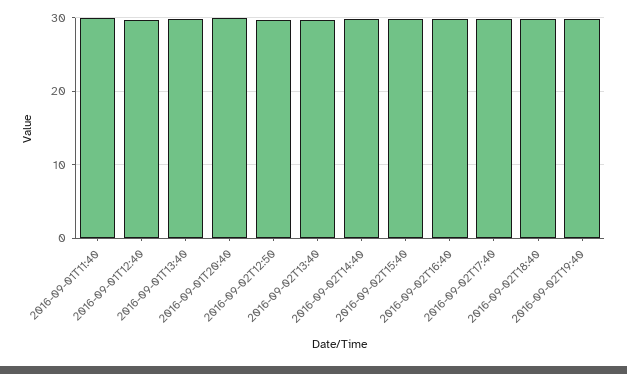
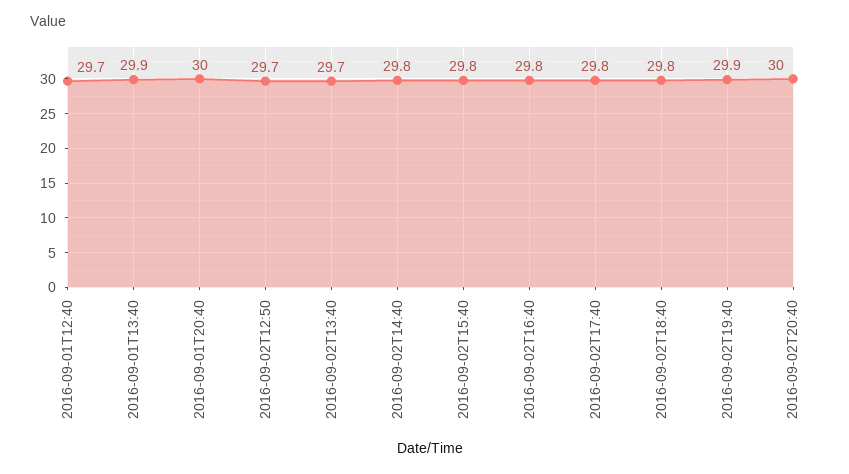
2016-09-01T11:40: 30 -> none
2016-09-02T20:40: none -> 30

